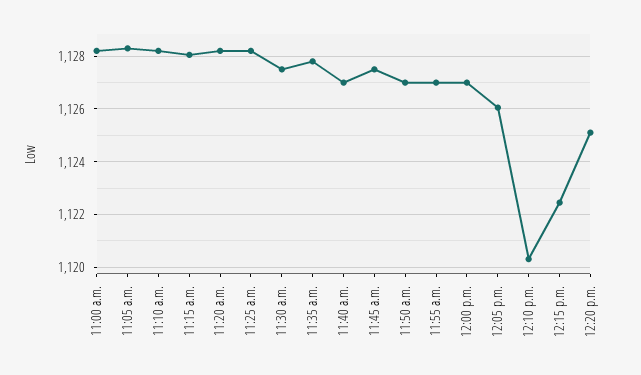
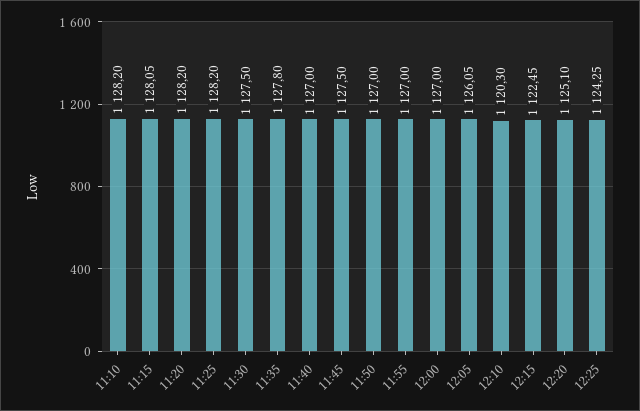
11:00 a.m.: 1128.25 -> none
11:05 a.m.: 1128.25 -> none
12:25: none -> 1124.25

